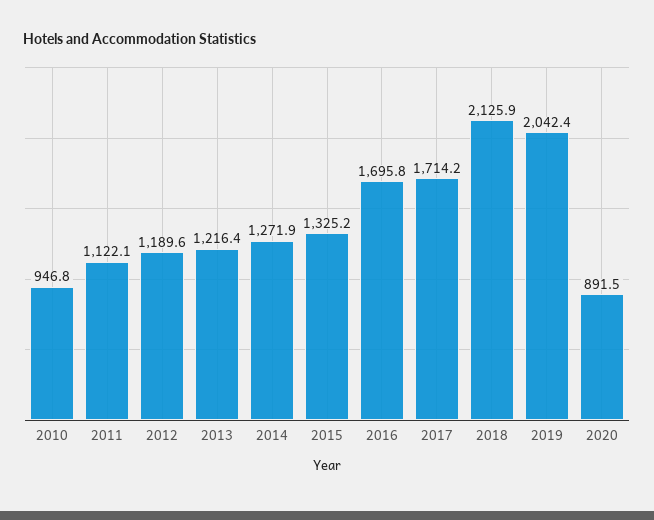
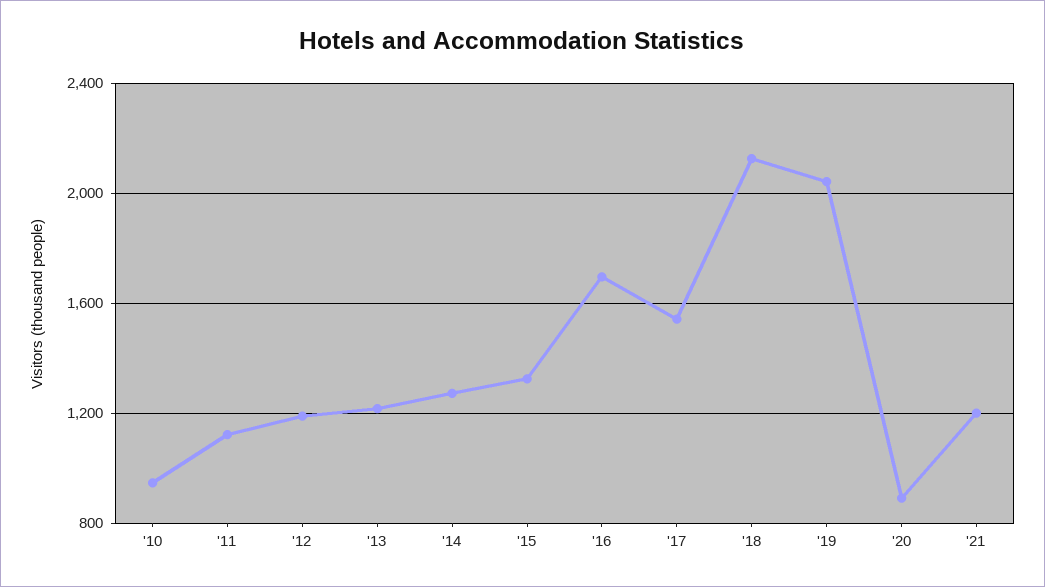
2017: 1714.2 -> 1550
'21: none -> 1200

